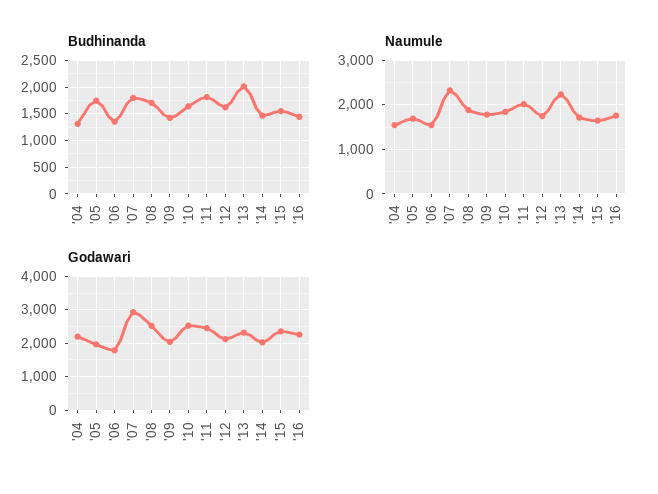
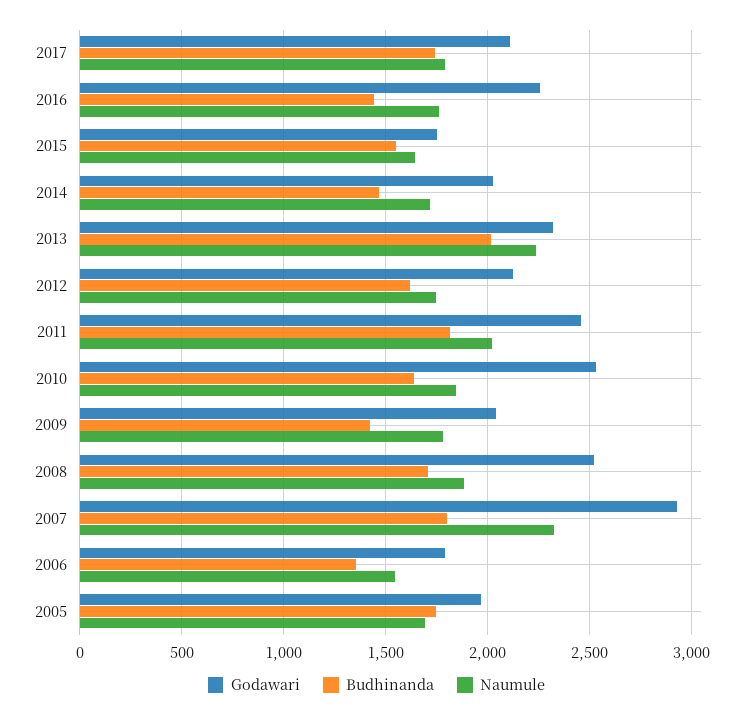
Budhinanda, '04: 1250 -> none
Naumule, '04: 1600 -> none
Godawari, '04: 2200 -> none
Godawari, '15: 2400 -> 1750
Godawari, 2017: none -> 2100
Budhinanda, 2017: none -> 1750
Naumule, 2017: none -> 1800

